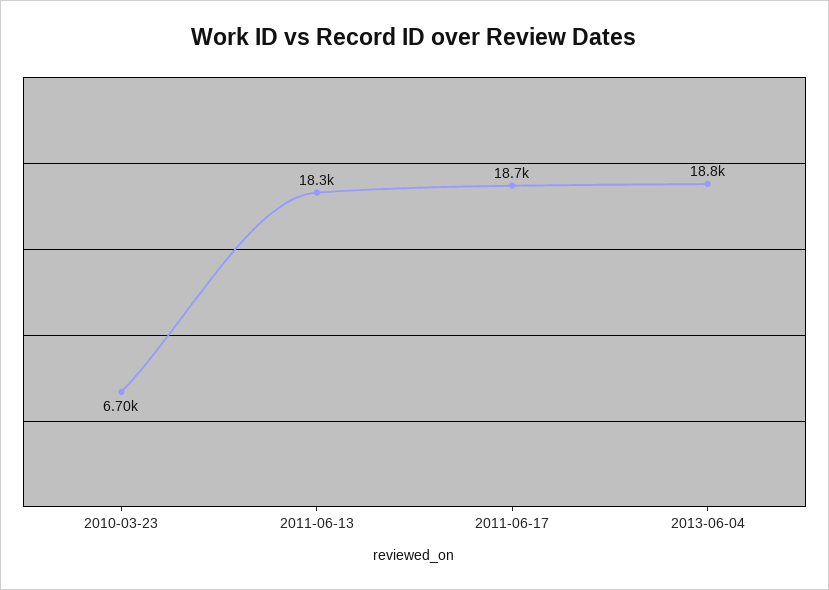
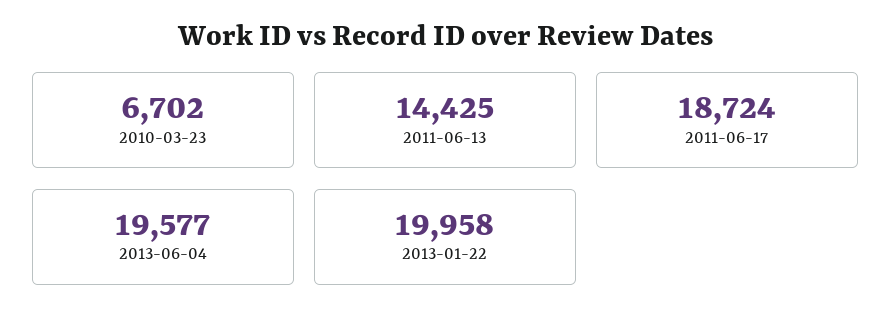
2011-06-13: 18300 -> 14425
2013-06-04: 18800 -> 19577
2013-01-22: none -> 19958

